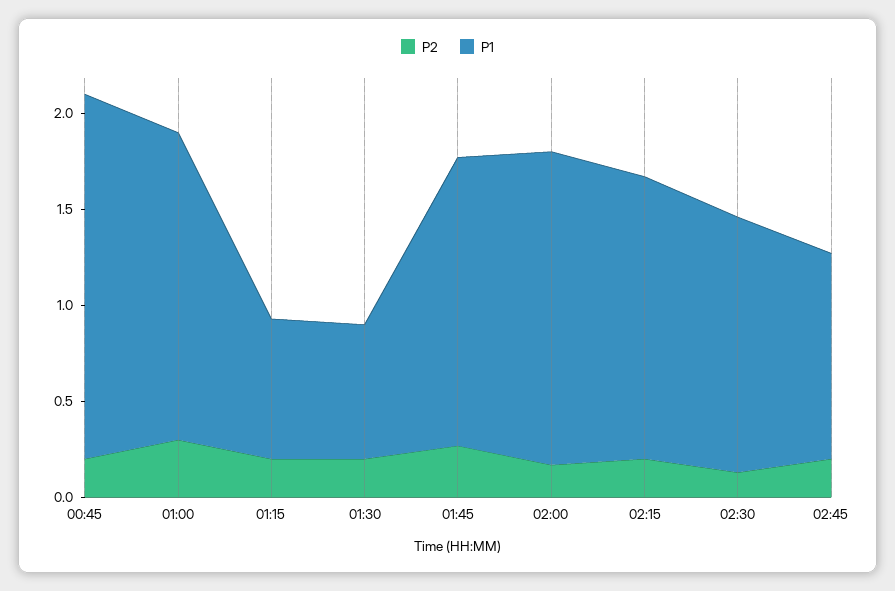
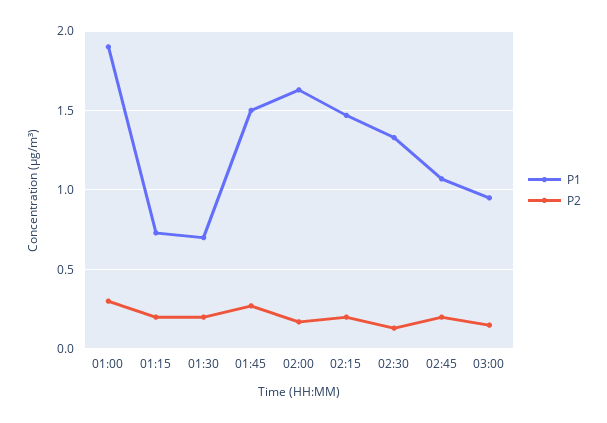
P2, 00:45: 0.2 -> none
P1, 00:45: 1.9 -> none
P1, 01:00: 1.6 -> 1.9
P1, 03:00: none -> 0.95
P2, 03:00: none -> 0.15

